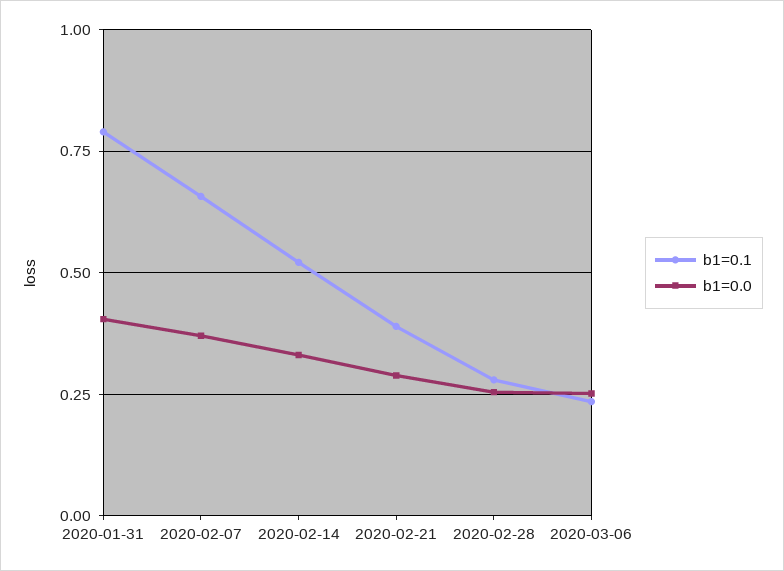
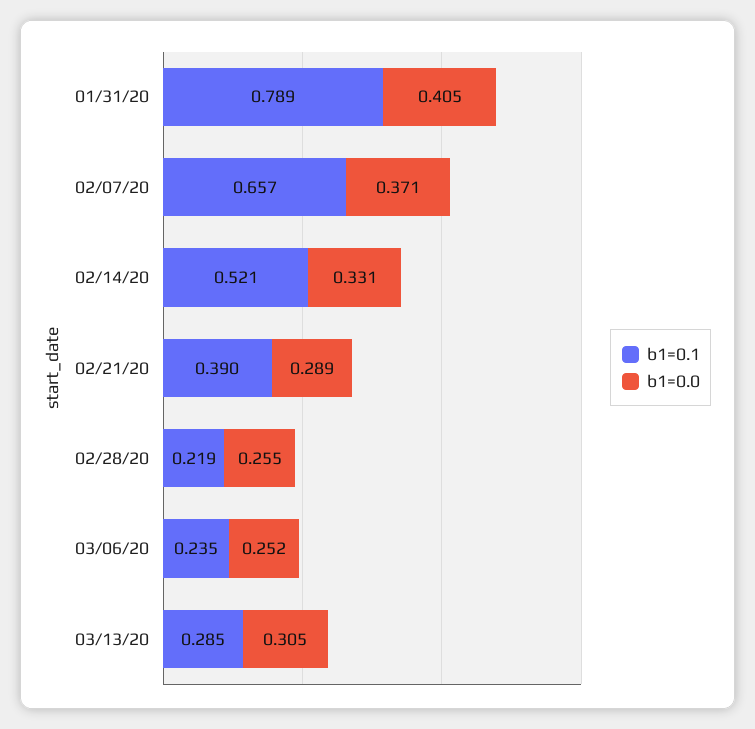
b1=0.1, 2020-02-28: 0.275 -> 0.219
b1=0.1, 03/13/20: none -> 0.285
b1=0.0, 03/13/20: none -> 0.305

